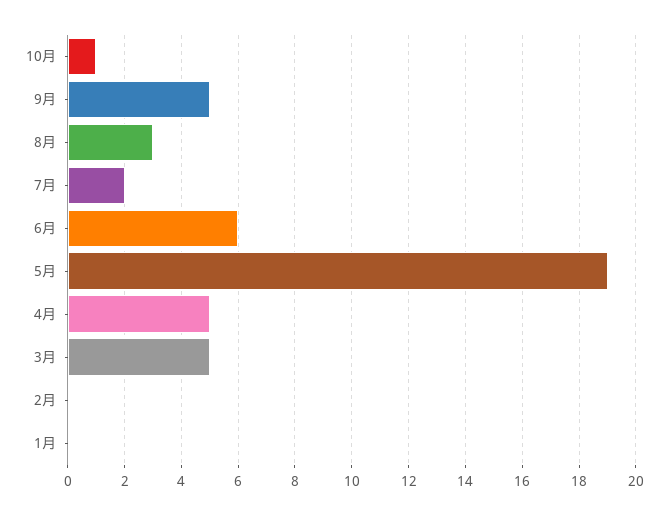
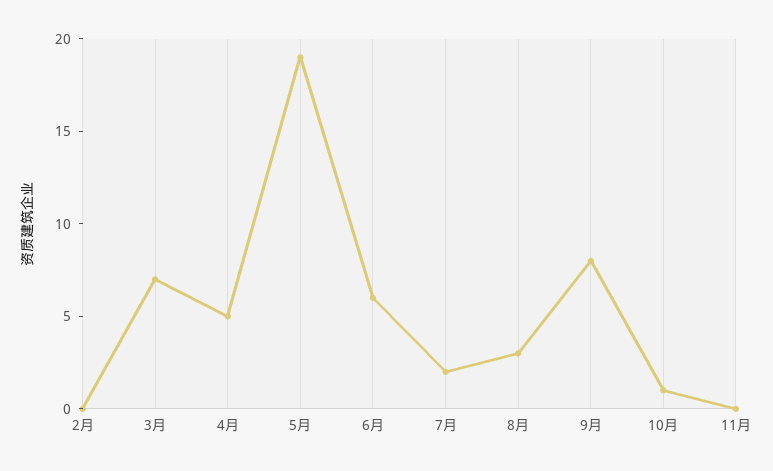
9月: 5 -> 8
3月: 5 -> 7
1月: 0 -> none
11月: none -> 0

